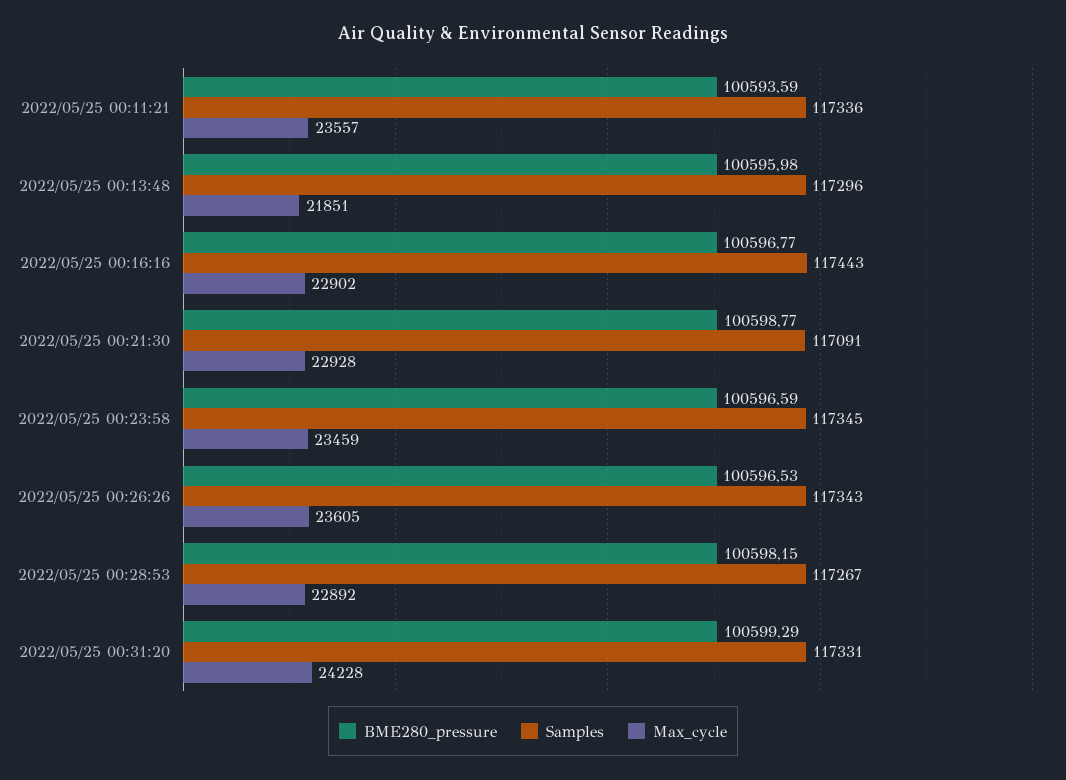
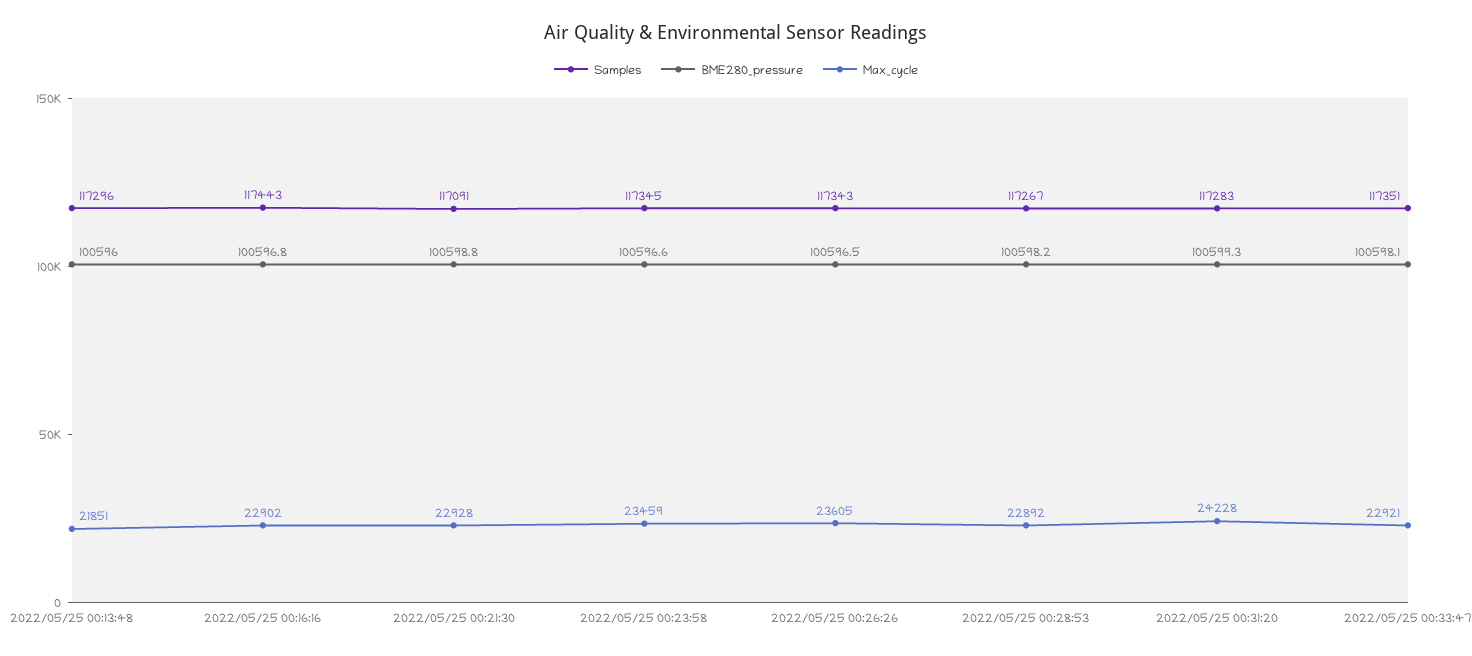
BME280_pressure, 2022/05/25 00:11:21: 100593.59 -> none
Samples, 2022/05/25 00:11:21: 117336 -> none
Max_cycle, 2022/05/25 00:11:21: 23557 -> none
Samples, 2022/05/25 00:31:20: 117331 -> 117283
Samples, 2022/05/25 00:33:47: none -> 117351
BME280_pressure, 2022/05/25 00:33:47: none -> 100598.1
Max_cycle, 2022/05/25 00:33:47: none -> 22921

